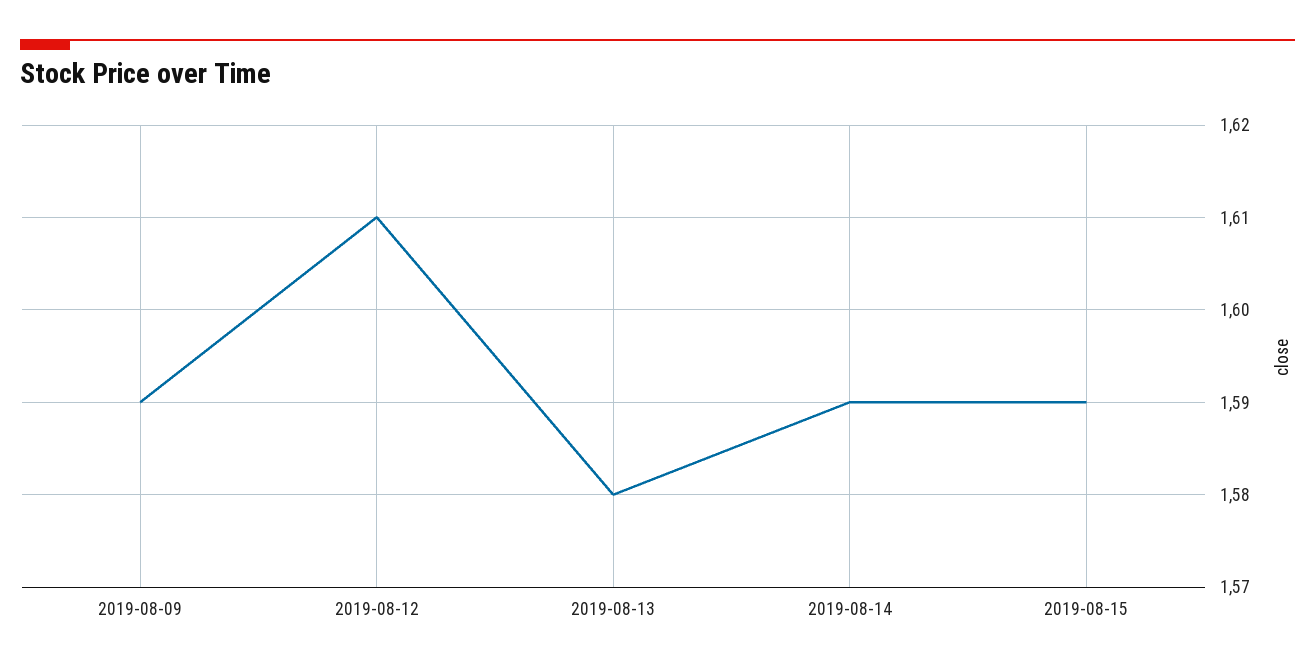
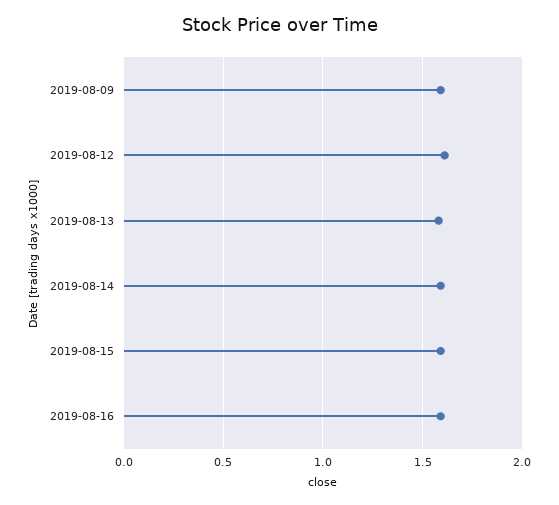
2019-08-16: none -> 1.6

